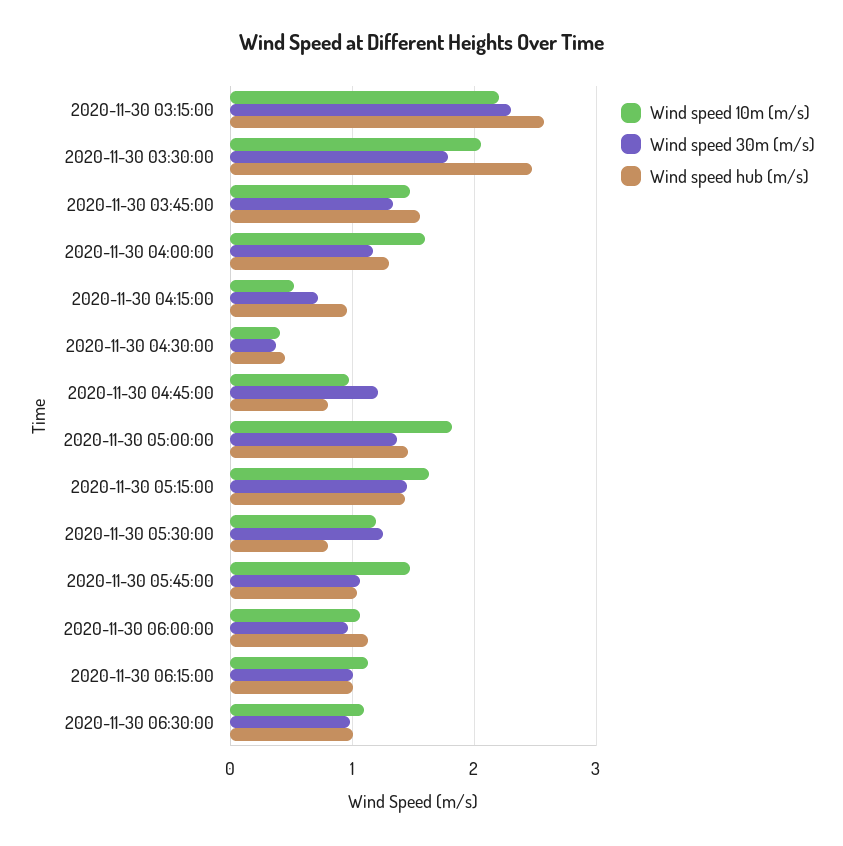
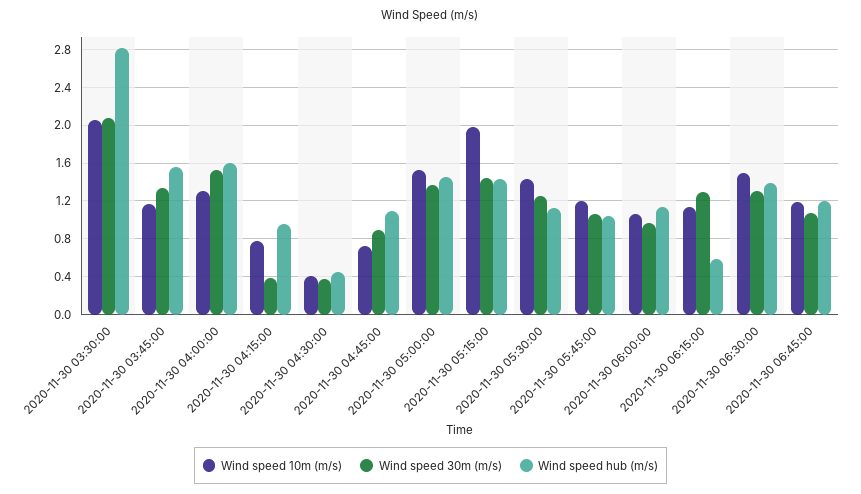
Wind speed 10m (m/s), 2020-11-30 03:15:00: 2.2 -> none
Wind speed 30m (m/s), 2020-11-30 03:15:00: 2.3 -> none
Wind speed hub (m/s), 2020-11-30 03:15:00: 2.6 -> none
Wind speed 30m (m/s), 2020-11-30 03:30:00: 1.8 -> 2.1
Wind speed hub (m/s), 2020-11-30 03:30:00: 2.5 -> 2.8
Wind speed 10m (m/s), 2020-11-30 03:45:00: 1.5 -> 1.2
Wind speed 10m (m/s), 2020-11-30 04:00:00: 1.6 -> 1.3
Wind speed 30m (m/s), 2020-11-30 04:00:00: 1.2 -> 1.5
Wind speed hub (m/s), 2020-11-30 04:00:00: 1.3 -> 1.6
Wind speed 10m (m/s), 2020-11-30 04:15:00: 0.5 -> 0.8
Wind speed 30m (m/s), 2020-11-30 04:15:00: 0.7 -> 0.4
Wind speed 10m (m/s), 2020-11-30 04:45:00: 1 -> 0.7
Wind speed 30m (m/s), 2020-11-30 04:45:00: 1.2 -> 0.9
Wind speed hub (m/s), 2020-11-30 04:45:00: 0.8 -> 1.1
Wind speed 10m (m/s), 2020-11-30 05:00:00: 1.8 -> 1.5
Wind speed 10m (m/s), 2020-11-30 05:15:00: 1.6 -> 2
Wind speed 10m (m/s), 2020-11-30 05:30:00: 1.2 -> 1.4
Wind speed hub (m/s), 2020-11-30 05:30:00: 0.8 -> 1.1
Wind speed 10m (m/s), 2020-11-30 05:45:00: 1.5 -> 1.2
Wind speed 30m (m/s), 2020-11-30 06:15:00: 1 -> 1.3
Wind speed hub (m/s), 2020-11-30 06:15:00: 1 -> 0.6
Wind speed 10m (m/s), 2020-11-30 06:30:00: 1.1 -> 1.5
Wind speed 30m (m/s), 2020-11-30 06:30:00: 1 -> 1.3
Wind speed hub (m/s), 2020-11-30 06:30:00: 1 -> 1.4
Wind speed 10m (m/s), 2020-11-30 06:45:00: none -> 1.2
Wind speed 30m (m/s), 2020-11-30 06:45:00: none -> 1.1
Wind speed hub (m/s), 2020-11-30 06:45:00: none -> 1.2

